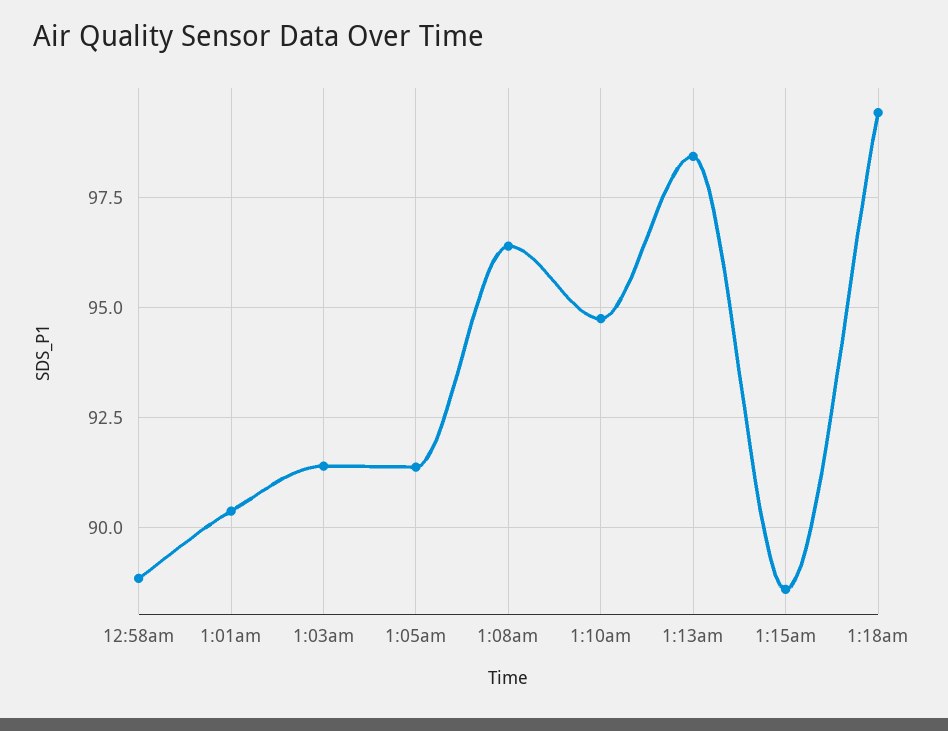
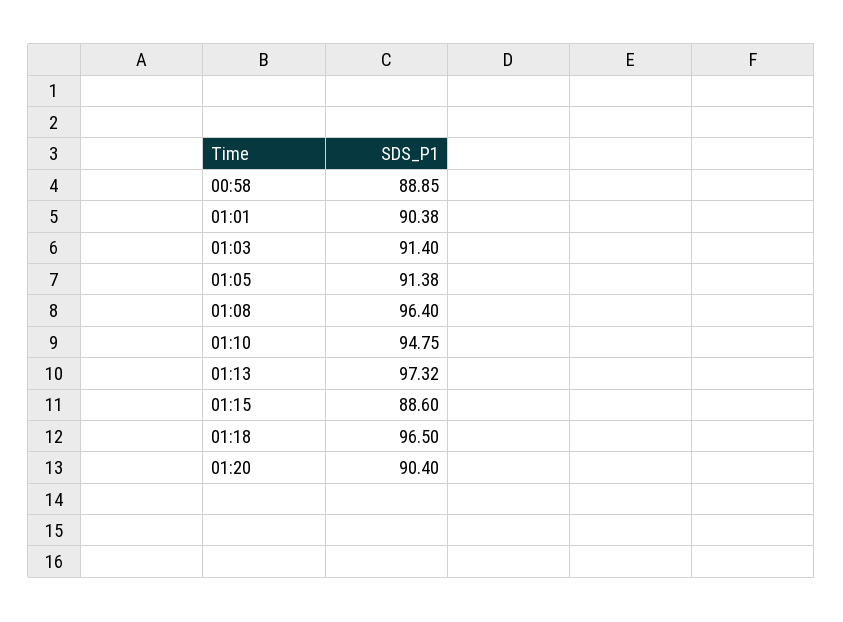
1:13am: 98.5 -> 97.32
1:18am: 99.5 -> 96.5
01:20: none -> 90.4

